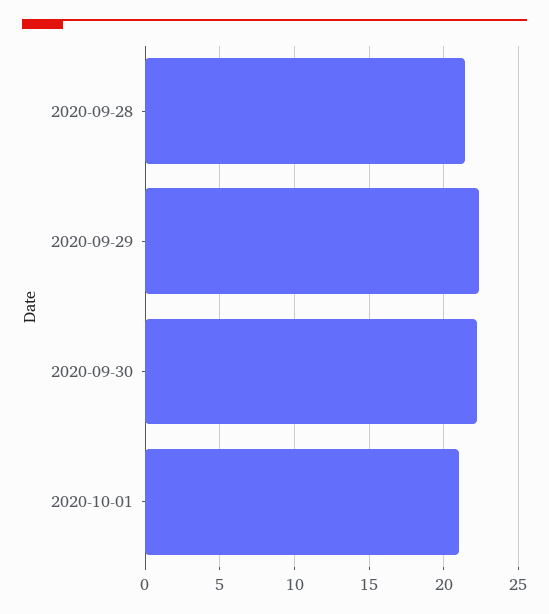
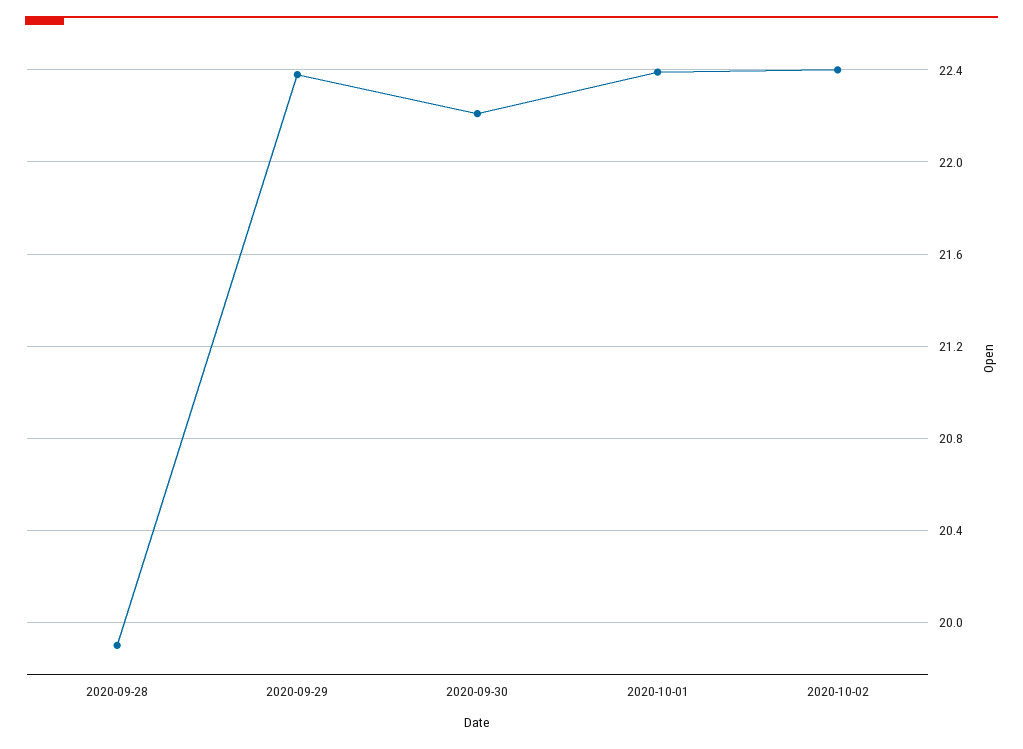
2020-09-28: 21.5 -> 19.9
2020-10-01: 21 -> 22.4
2020-10-02: none -> 22.4

